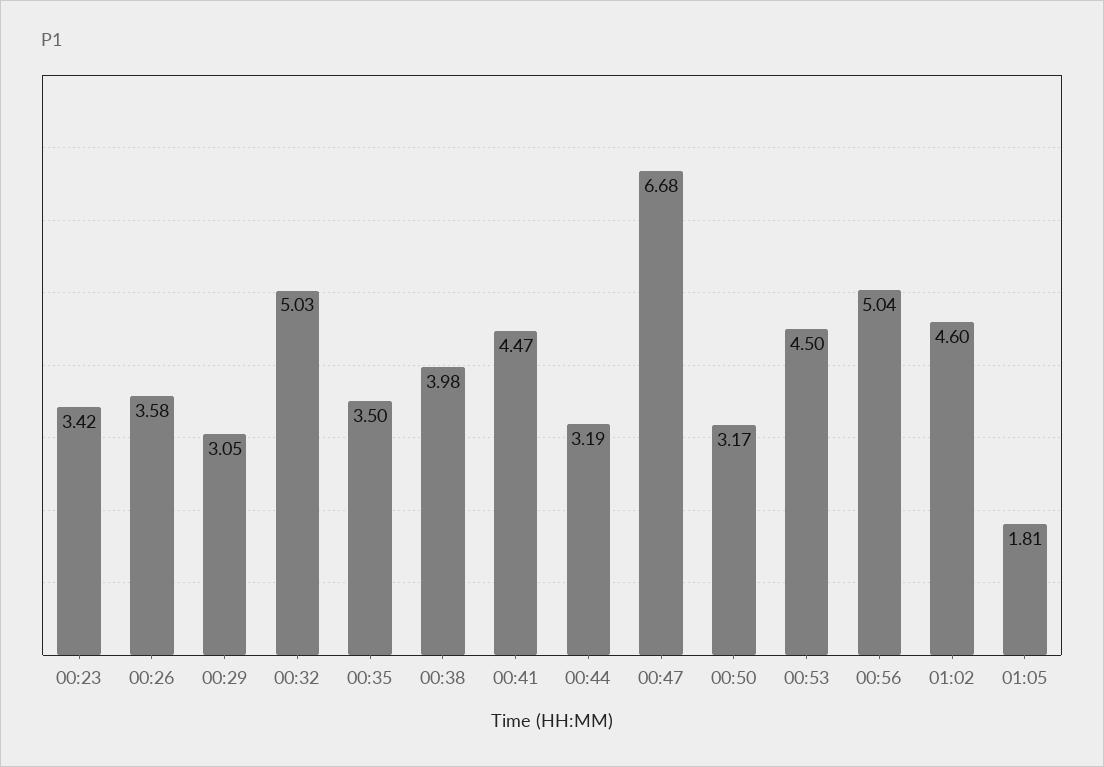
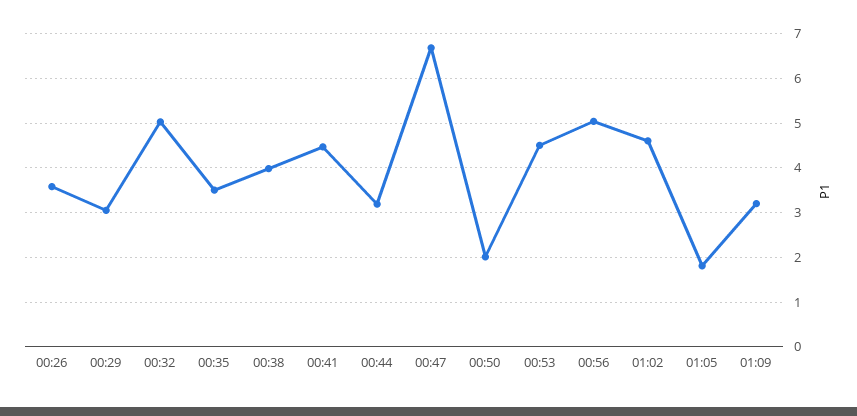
00:23: 3.42 -> none
00:50: 3.17 -> 2
01:09: none -> 3.2

